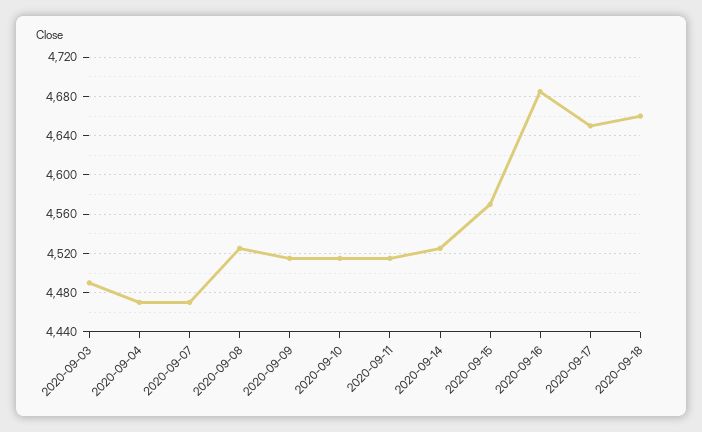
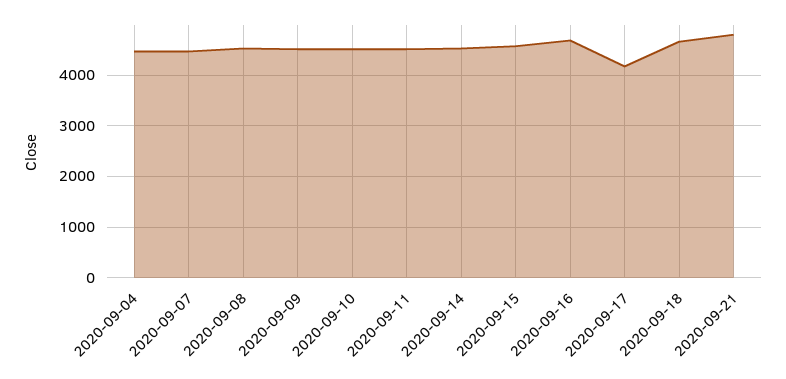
2020-09-03: 4490 -> none
2020-09-17: 4650 -> 4200
2020-09-21: none -> 4800

